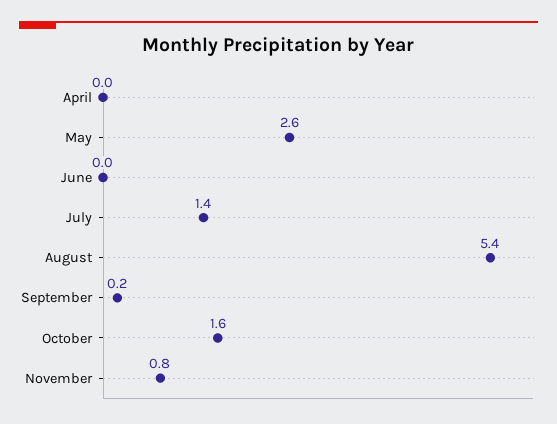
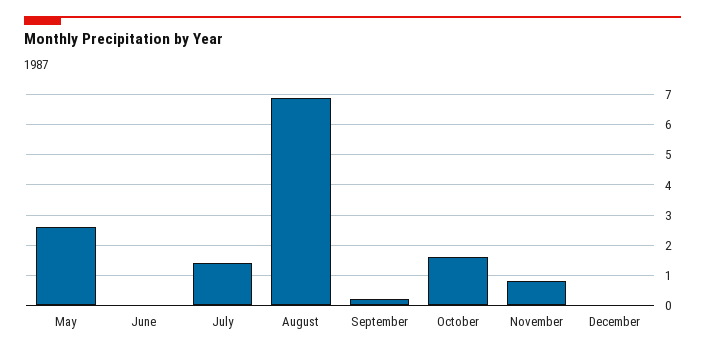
April: 0 -> none
August: 5.4 -> 7
December: none -> 0

